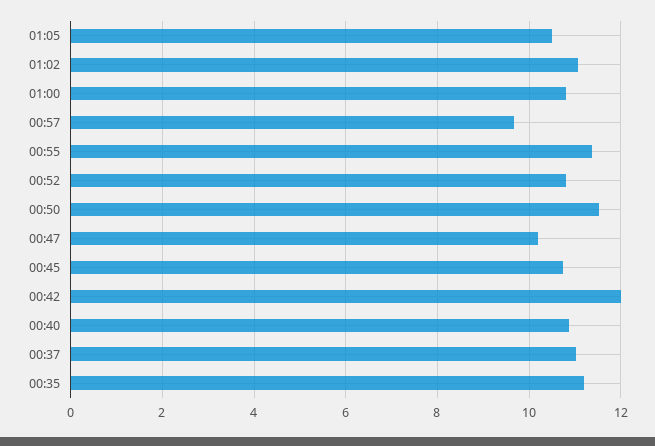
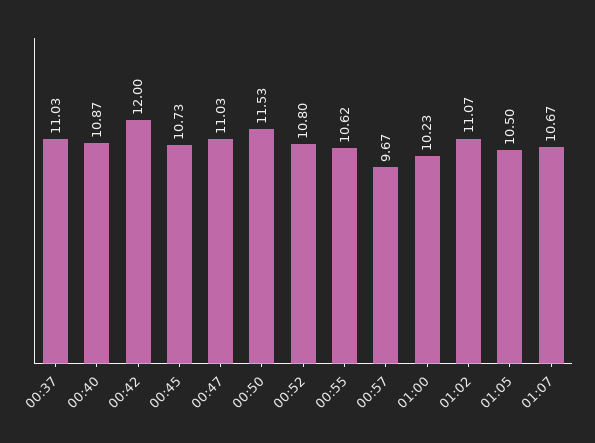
01:00: 10.8 -> 10.23
00:55: 11.4 -> 10.62
00:47: 10.2 -> 11.03
00:35: 11.2 -> none
01:07: none -> 10.67

